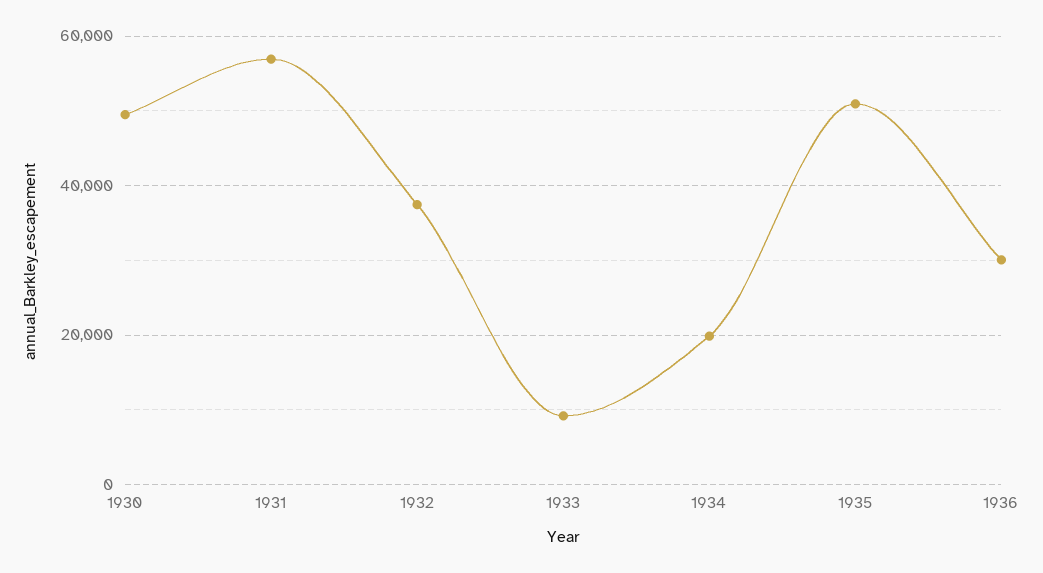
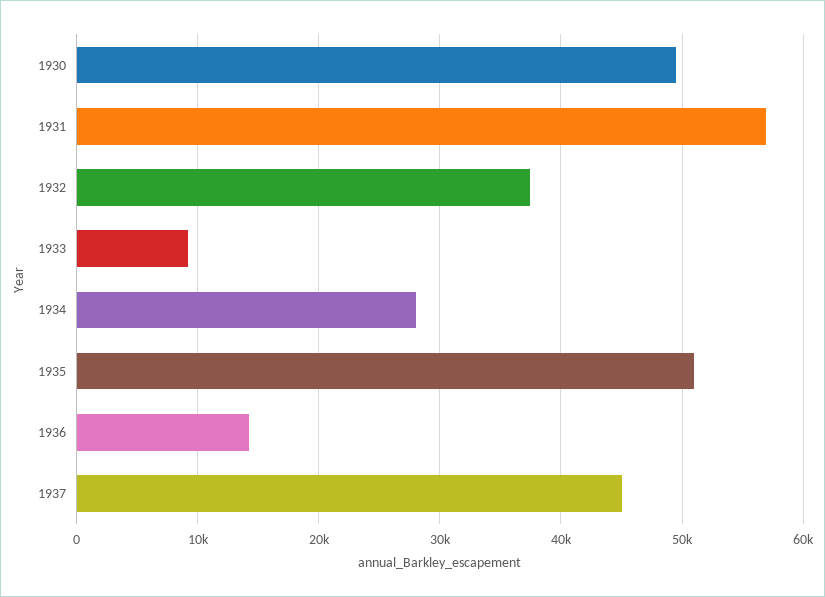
1934: 20000 -> 28000
1936: 30000 -> 14000
1937: none -> 45000

